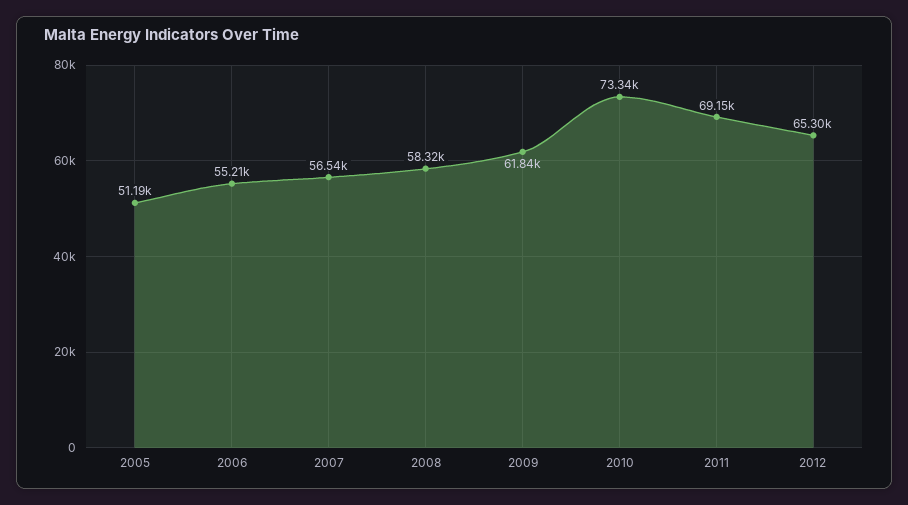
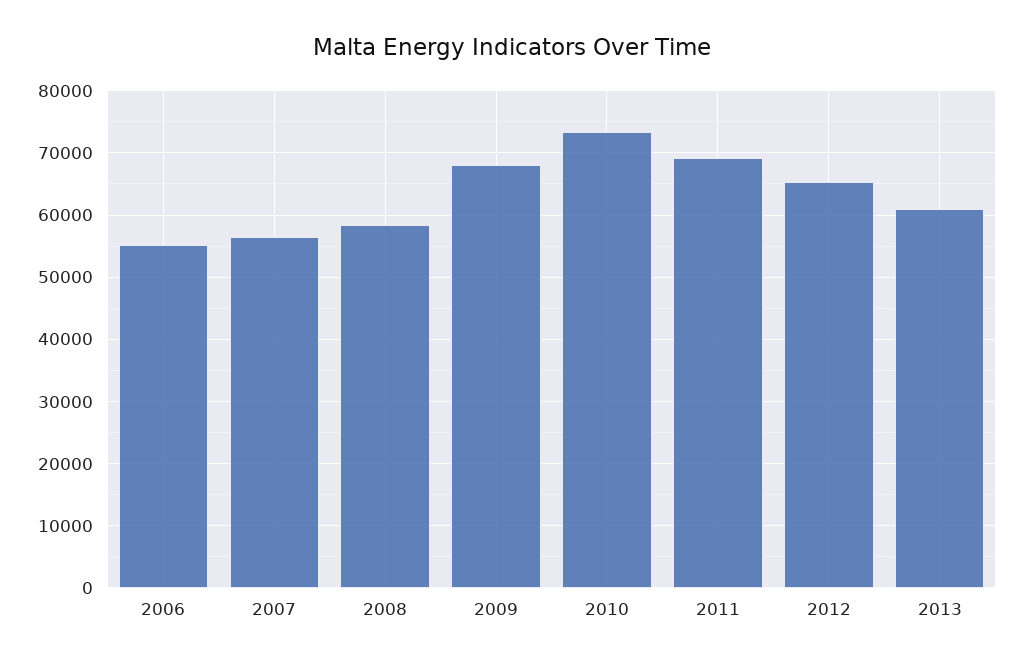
2005: 51190 -> none
2009: 61840 -> 68000
2013: none -> 61000

